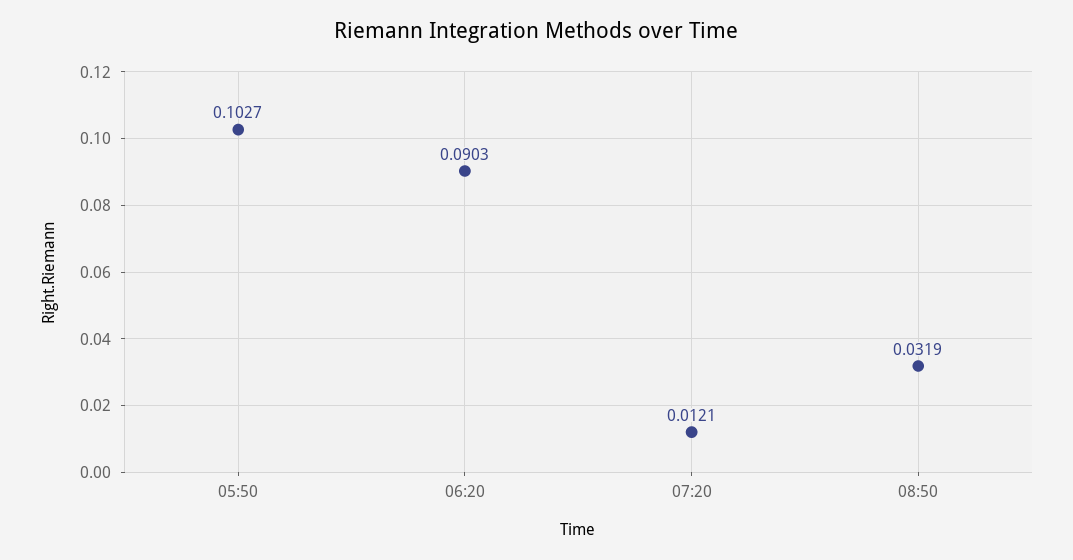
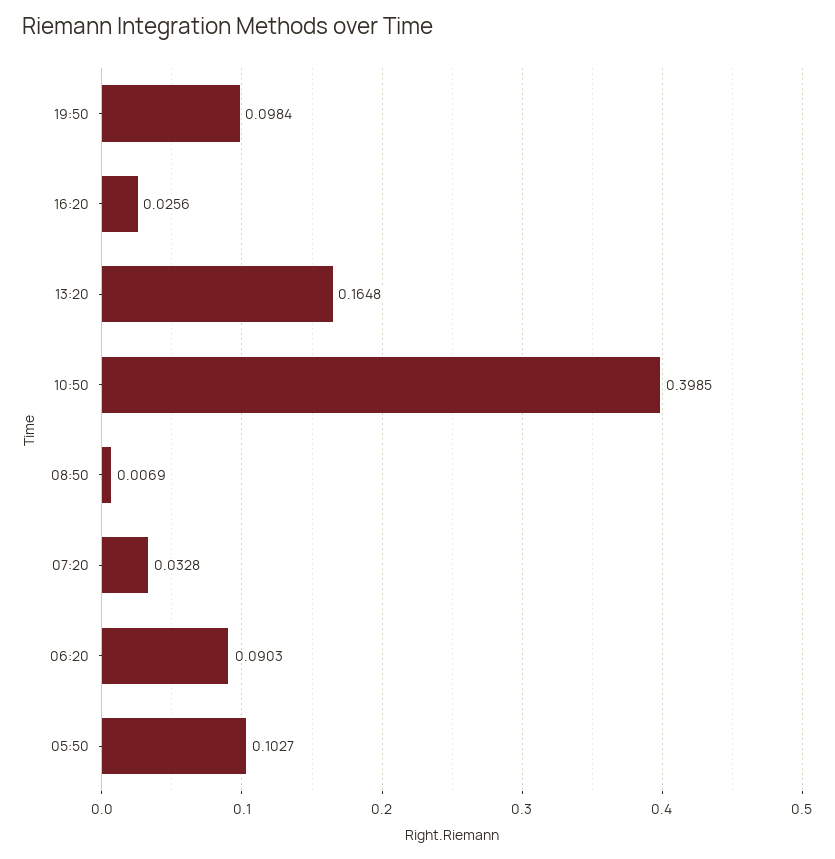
07:20: 0.0121 -> 0.0328
08:50: 0.0319 -> 0.0069
19:50: none -> 0.0984
16:20: none -> 0.0256
13:20: none -> 0.1648
10:50: none -> 0.3985

